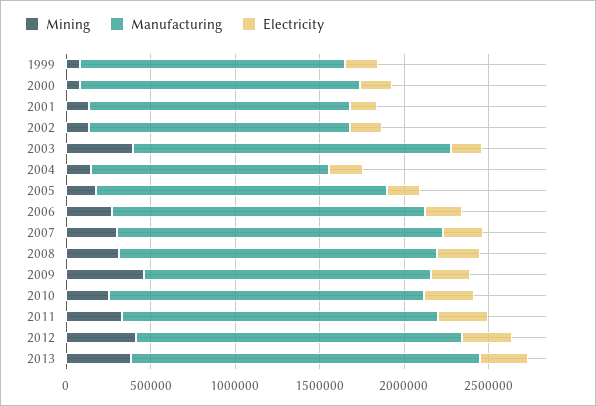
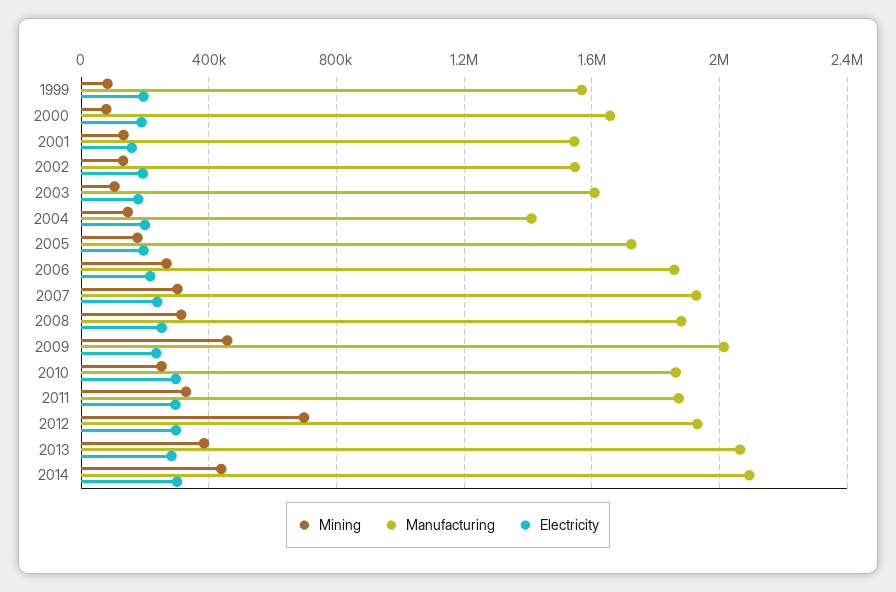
Mining, 2003: 400000 -> 100000
Manufacturing, 2003: 1900000 -> 1600000
Manufacturing, 2009: 1700000 -> 2000000
Mining, 2012: 400000 -> 700000
Mining, 2014: none -> 450000
Manufacturing, 2014: none -> 2100000
Electricity, 2014: none -> 300000

